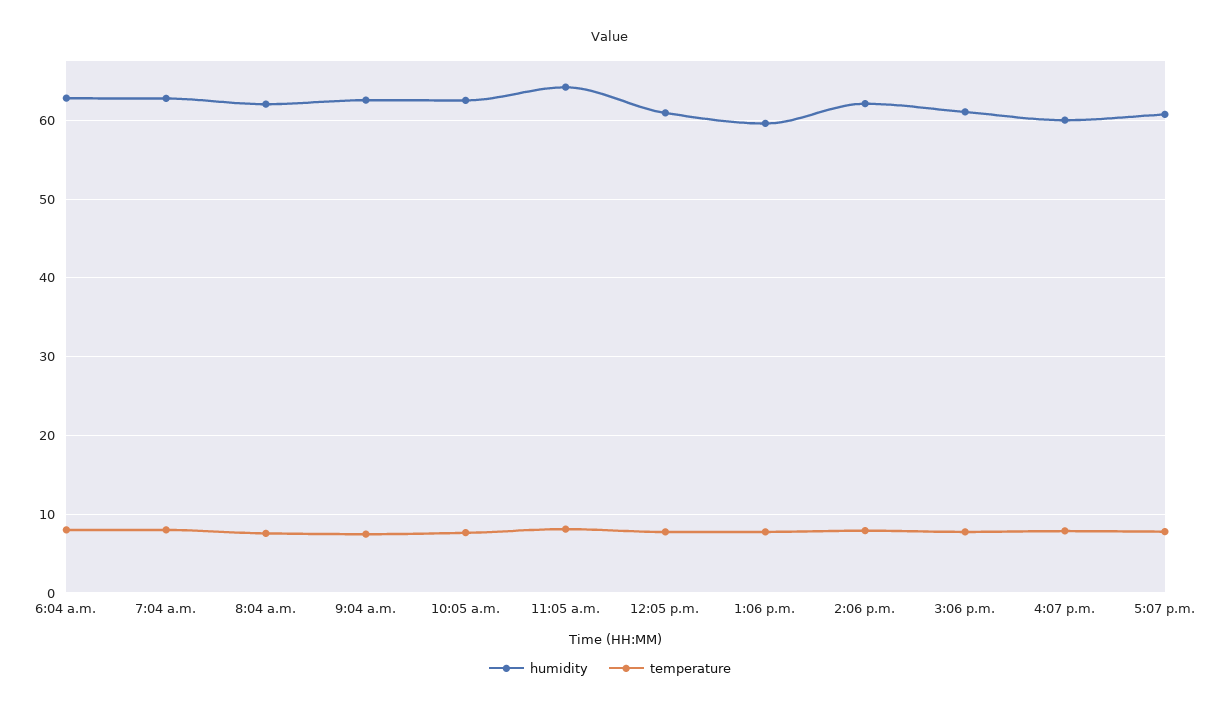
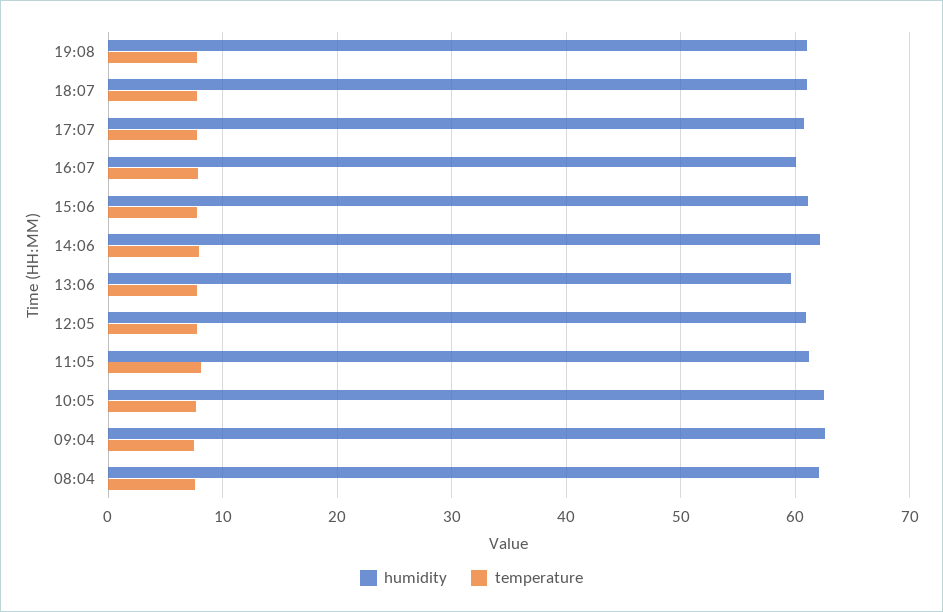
humidity, 6:04 a.m.: 63 -> none
temperature, 6:04 a.m.: 8 -> none
humidity, 7:04 a.m.: 63 -> none
temperature, 7:04 a.m.: 8 -> none
humidity, 11:05 a.m.: 64 -> 61
humidity, 19:08: none -> 61
temperature, 19:08: none -> 8
humidity, 18:07: none -> 61
temperature, 18:07: none -> 8

